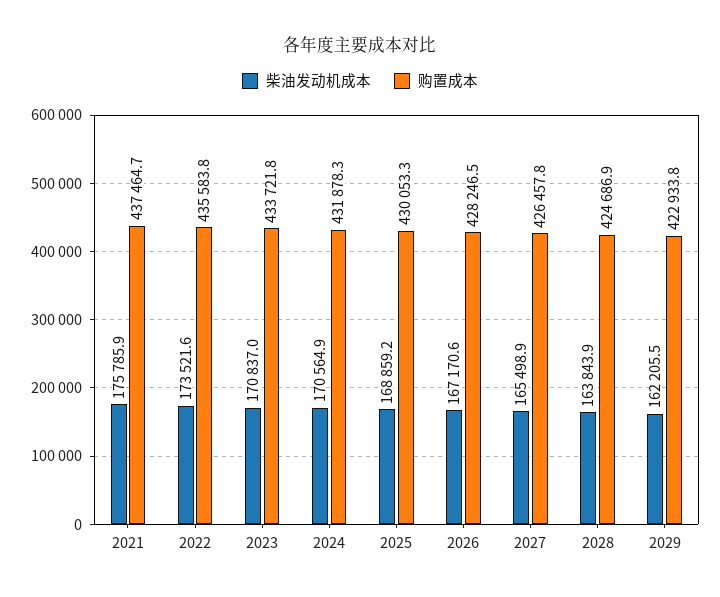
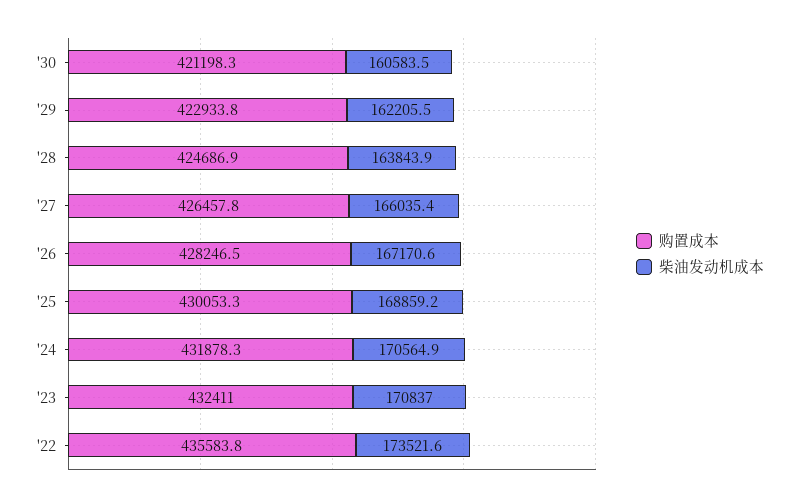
柴油发动机成本, 2021: 175785.9 -> none
购置成本, 2021: 437464.7 -> none
购置成本, 2023: 433721.8 -> 432411
柴油发动机成本, 2027: 165498.9 -> 166035.4
购置成本, '30: none -> 421198.3
柴油发动机成本, '30: none -> 160583.5

